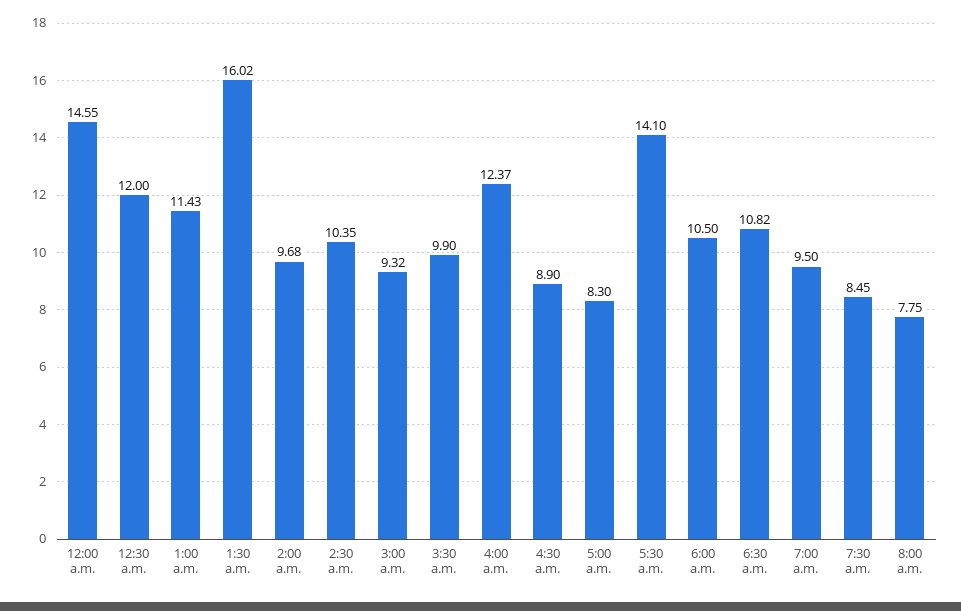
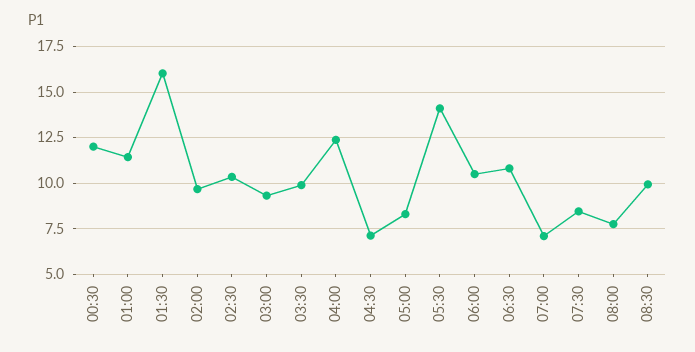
12:00 a.m.: 14.55 -> none
4:30 a.m.: 8.9 -> 7
7:00 a.m.: 9.5 -> 7
08:30: none -> 10

